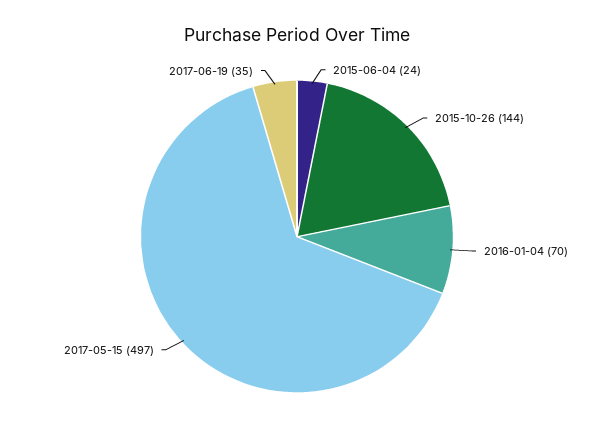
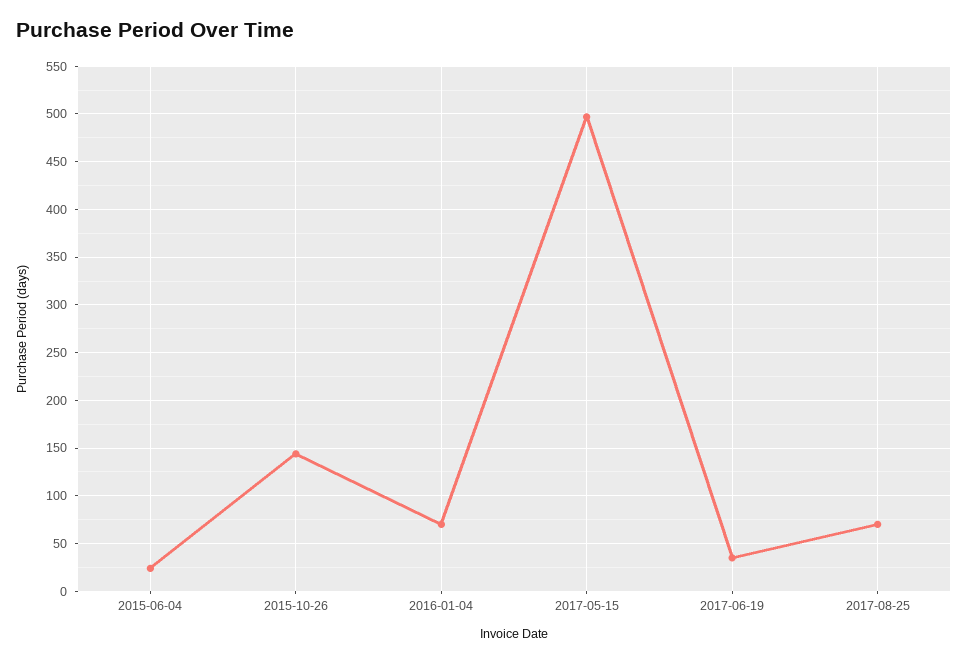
2017-08-25: none -> 70

